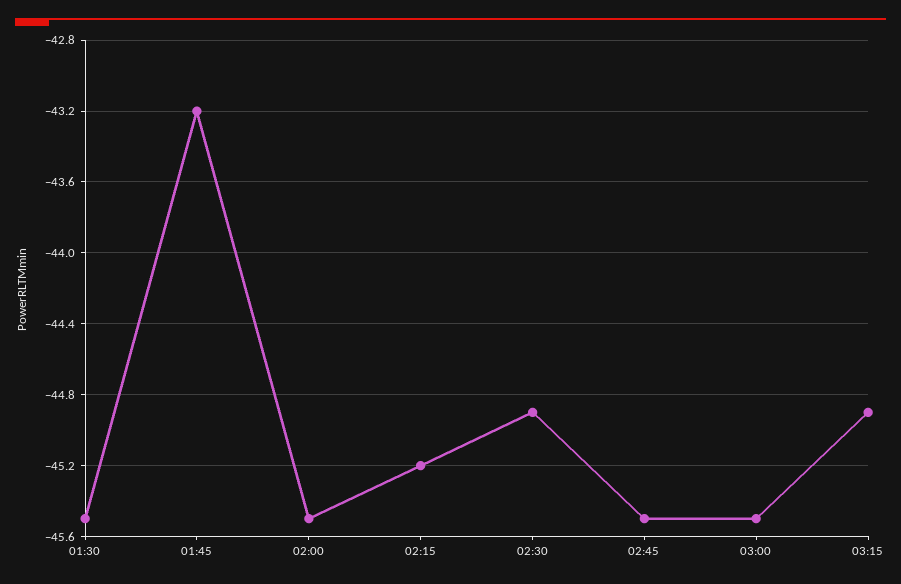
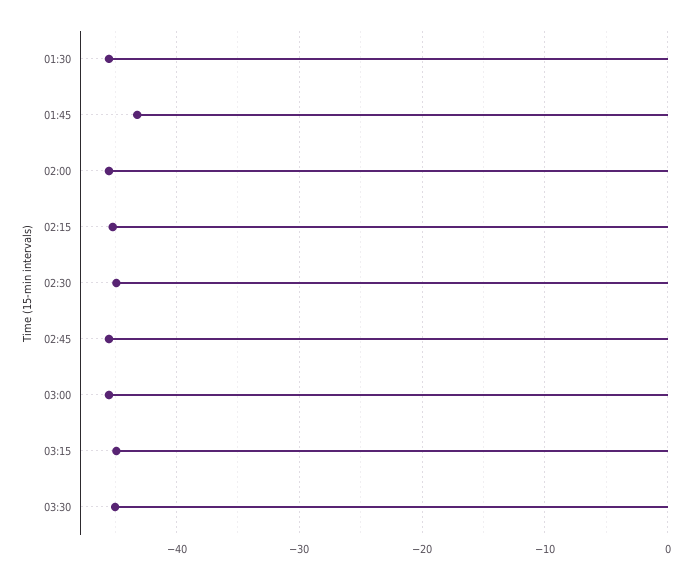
03:30: none -> -45

